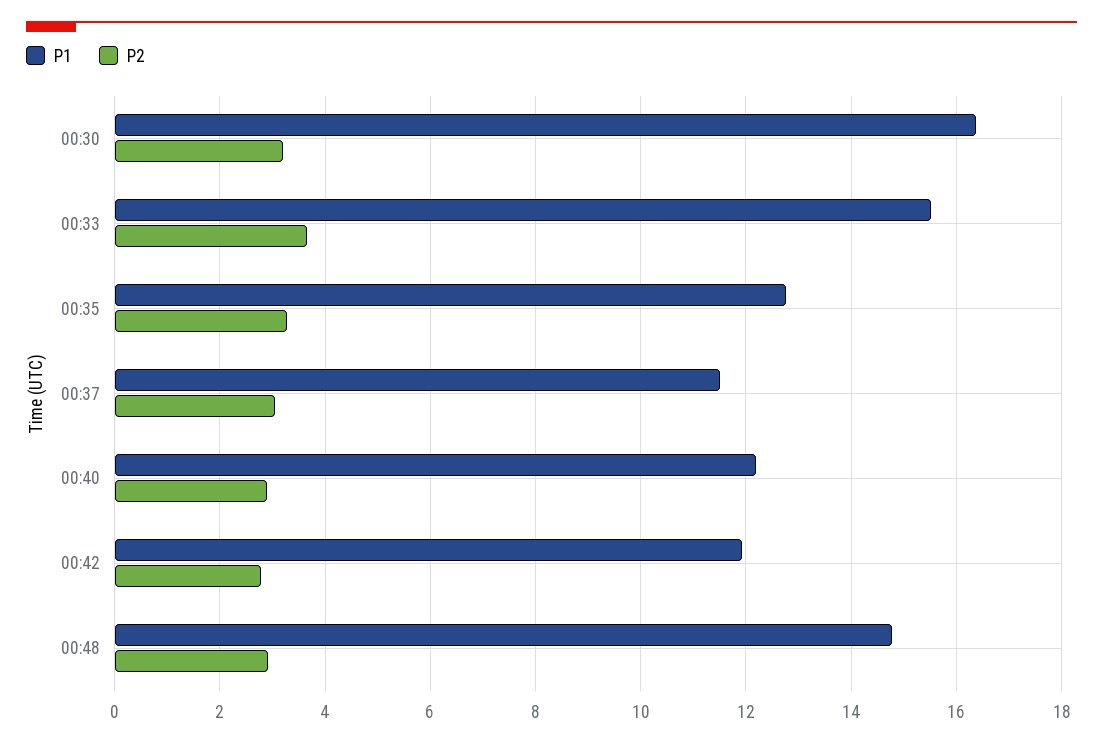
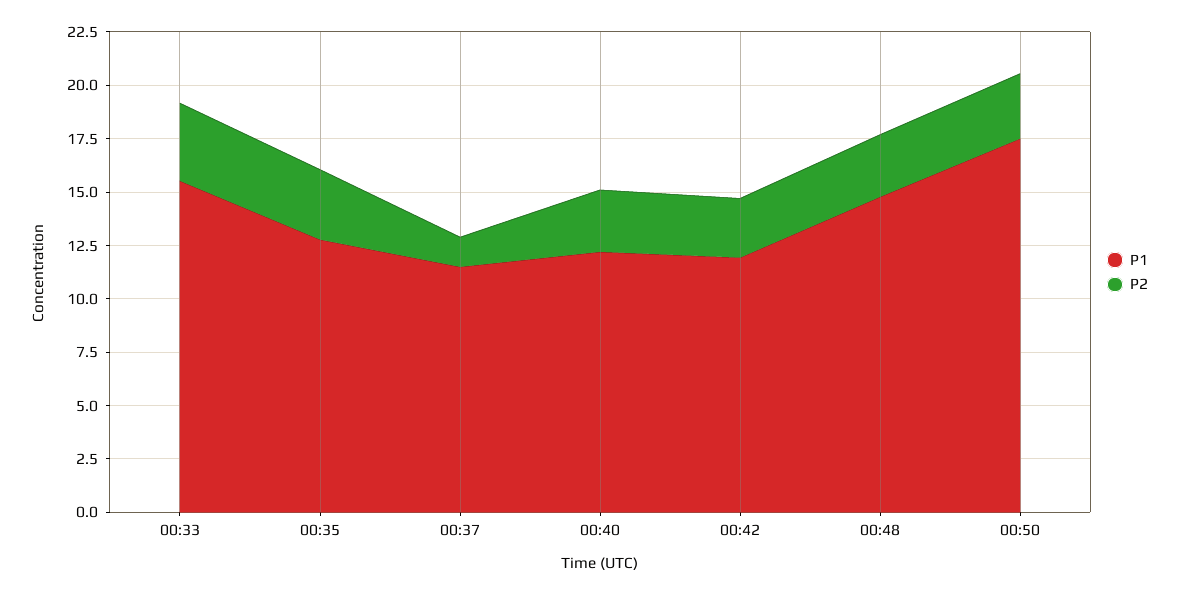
P1, 00:30: 16.4 -> none
P2, 00:30: 3.2 -> none
P2, 00:37: 3 -> 1.5
P1, 00:50: none -> 17.5
P2, 00:50: none -> 3

